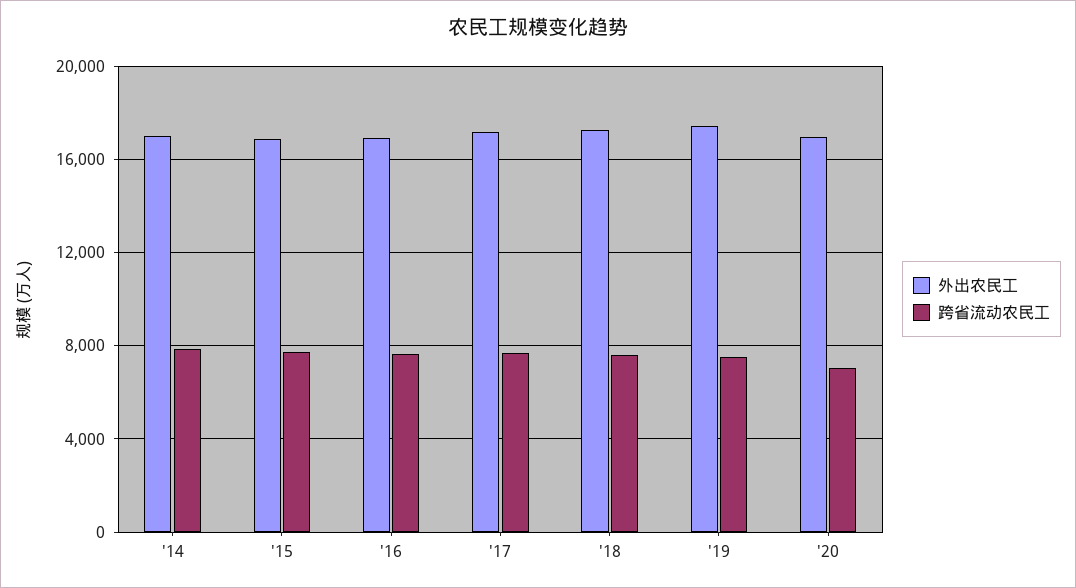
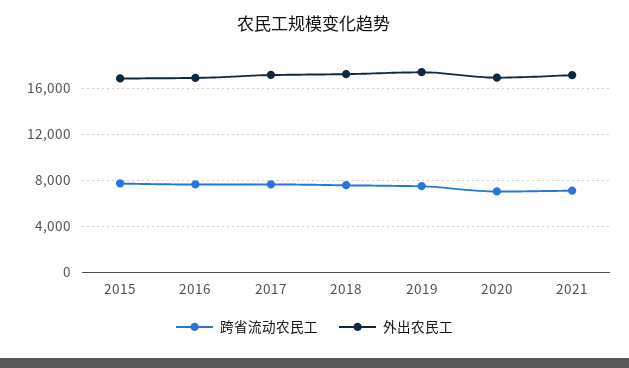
外出农民工, '14: 17000 -> none
跨省流动农民工, '14: 8000 -> none
跨省流动农民工, 2021: none -> 7000
外出农民工, 2021: none -> 17000

